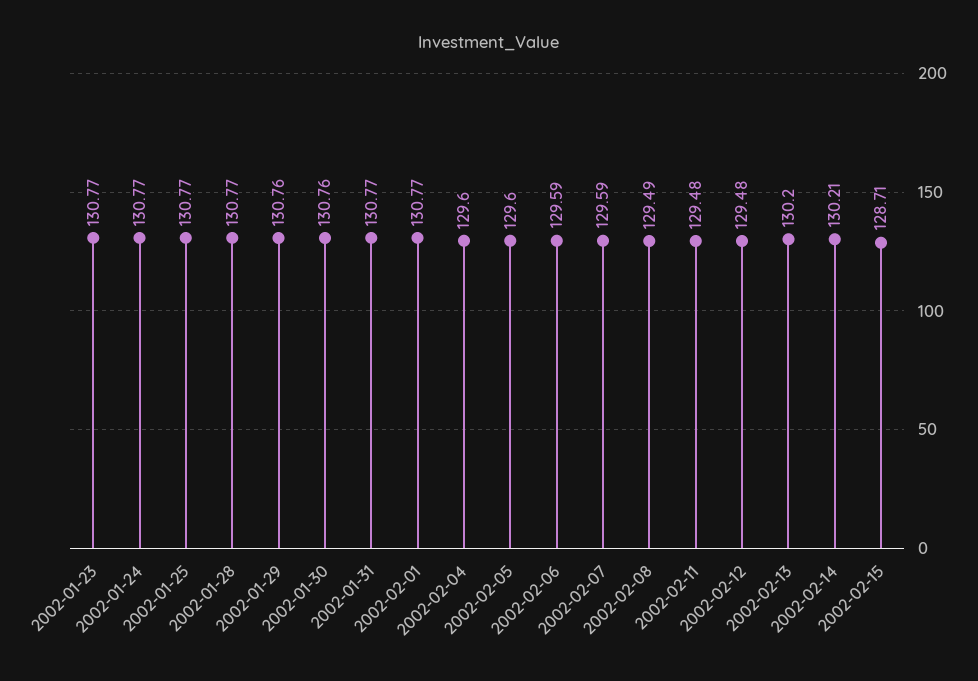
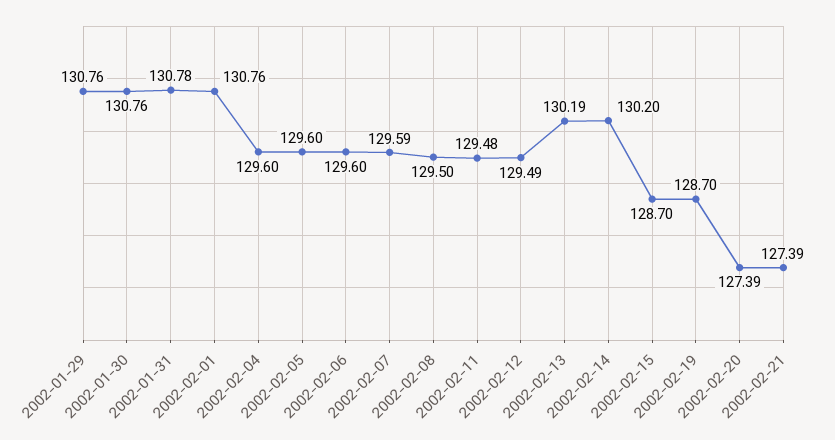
2002-01-23: 130.77 -> none
2002-01-24: 130.77 -> none
2002-01-25: 130.77 -> none
2002-01-28: 130.77 -> none
2002-01-31: 130.77 -> 130.78
2002-02-01: 130.77 -> 130.76
2002-02-06: 129.59 -> 129.6
2002-02-08: 129.49 -> 129.5
2002-02-12: 129.48 -> 129.49
2002-02-13: 130.2 -> 130.19
2002-02-14: 130.21 -> 130.2
2002-02-15: 128.71 -> 128.7
2002-02-19: none -> 128.7
2002-02-20: none -> 127.39
2002-02-21: none -> 127.39

